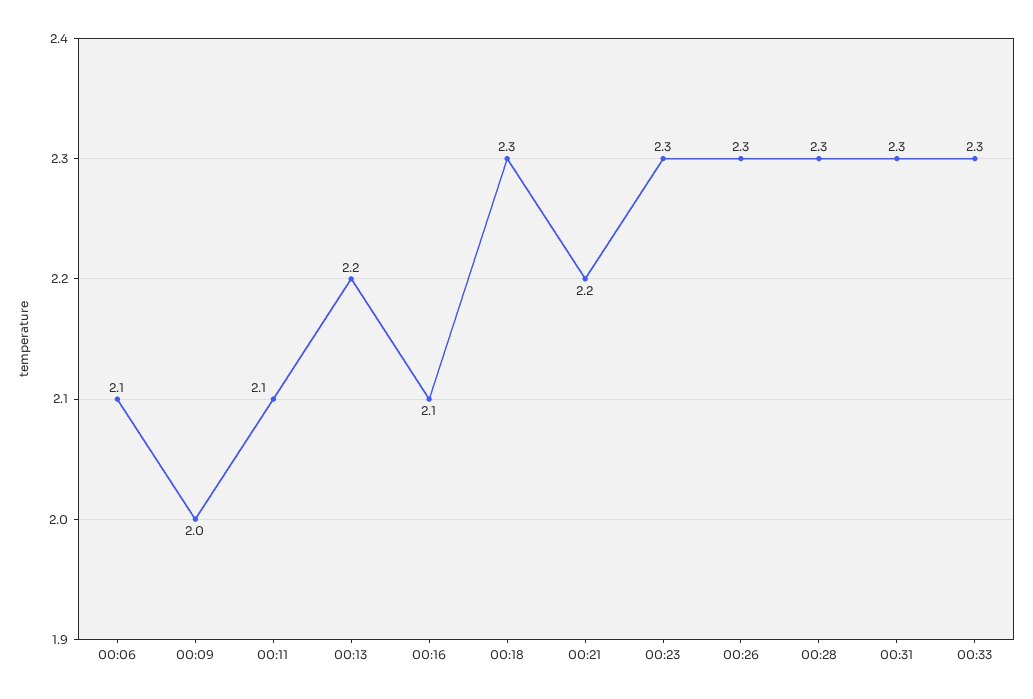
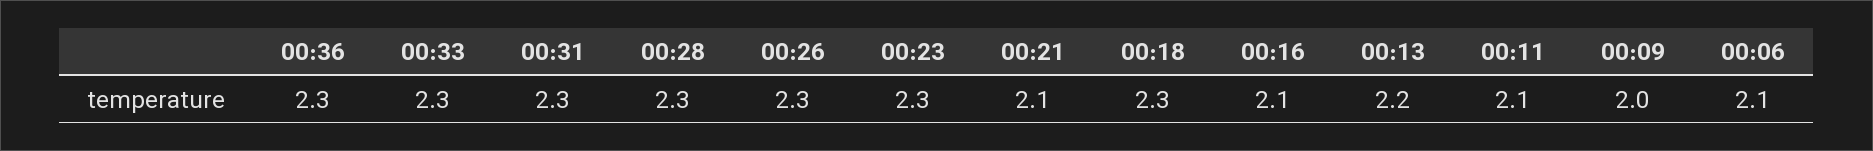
00:21: 2.2 -> 2.1
00:36: none -> 2.3

